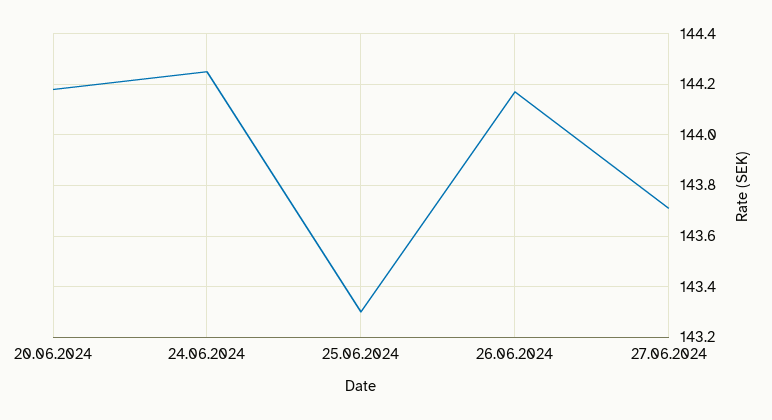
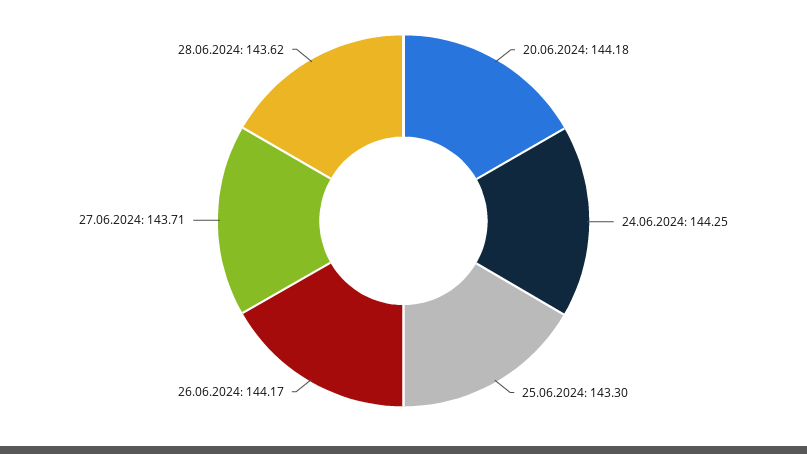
28.06.2024: none -> 143.62

